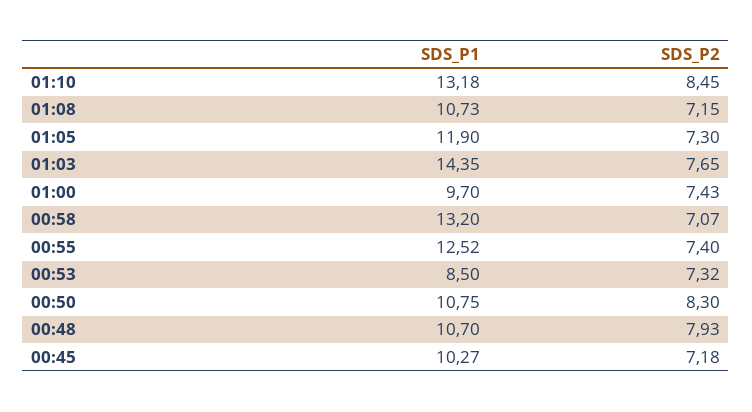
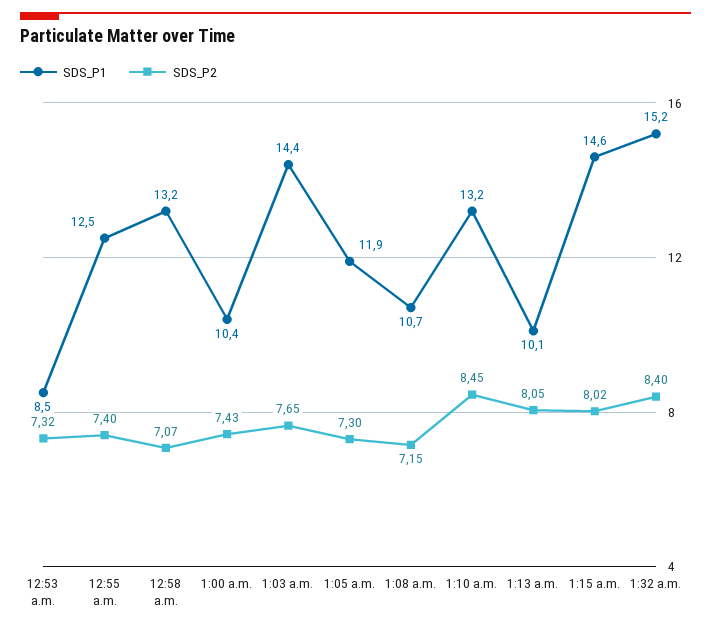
SDS_P1, 01:00: 9.7 -> 10.4
SDS_P1, 00:50: 10.75 -> none
SDS_P2, 00:50: 8.3 -> none
SDS_P1, 00:48: 10.7 -> none
SDS_P2, 00:48: 7.93 -> none
SDS_P1, 00:45: 10.27 -> none
SDS_P2, 00:45: 7.18 -> none
SDS_P1, 1:13 a.m.: none -> 10.1
SDS_P2, 1:13 a.m.: none -> 8.05
SDS_P1, 1:15 a.m.: none -> 14.6
SDS_P2, 1:15 a.m.: none -> 8.02
SDS_P1, 1:32 a.m.: none -> 15.2
SDS_P2, 1:32 a.m.: none -> 8.4

